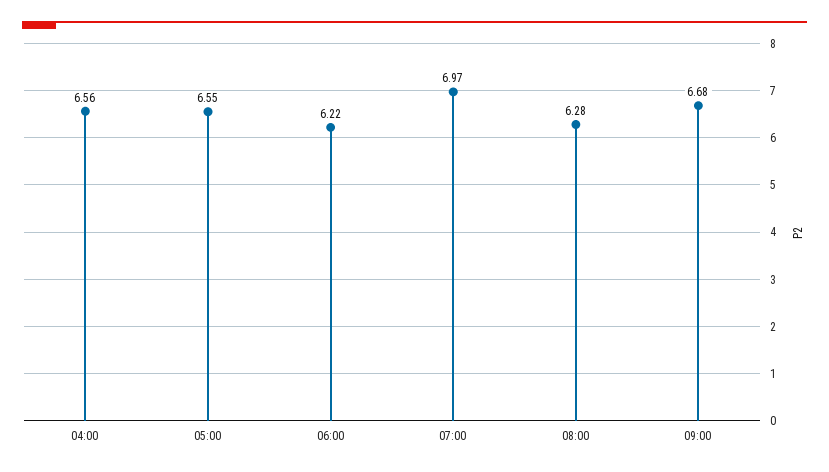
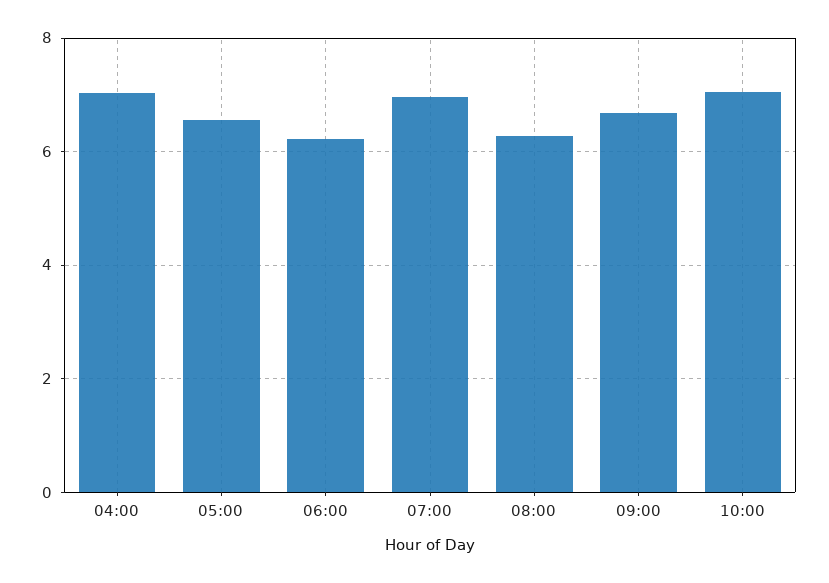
04:00: 6.56 -> 7
10:00: none -> 7

